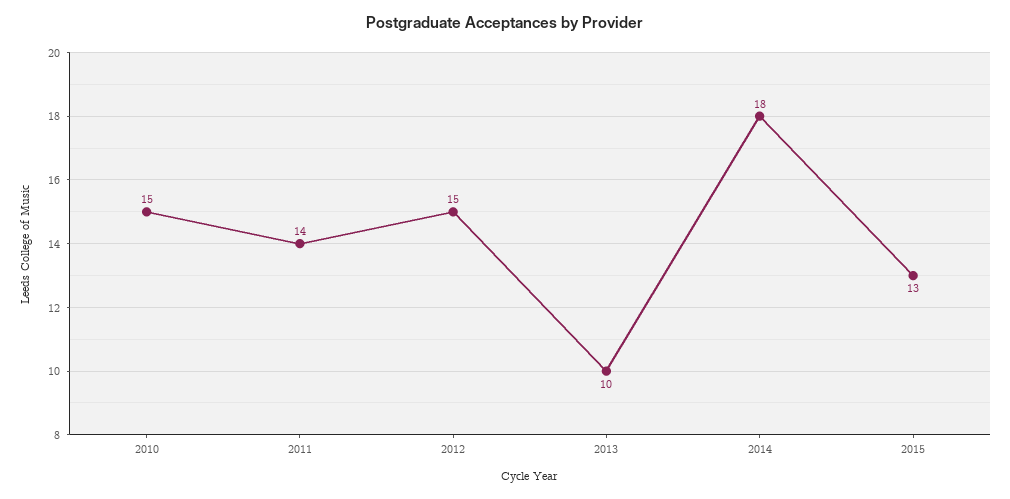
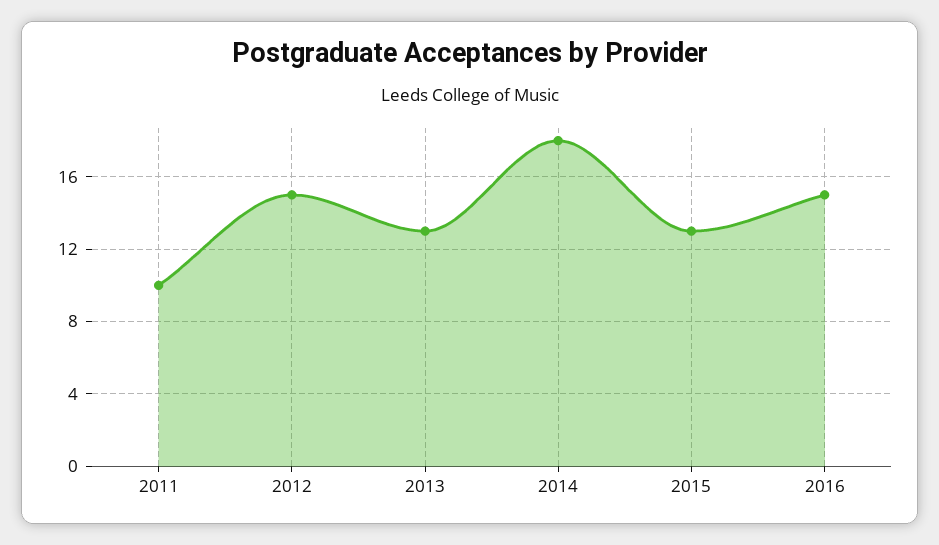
2010: 15 -> none
2011: 14 -> 10
2013: 10 -> 13
2016: none -> 15

